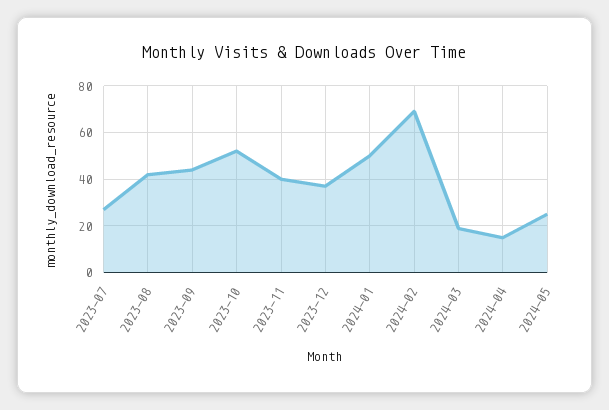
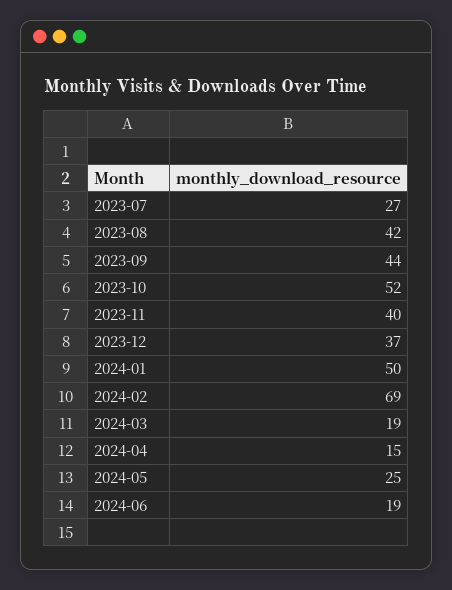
2024-06: none -> 19

